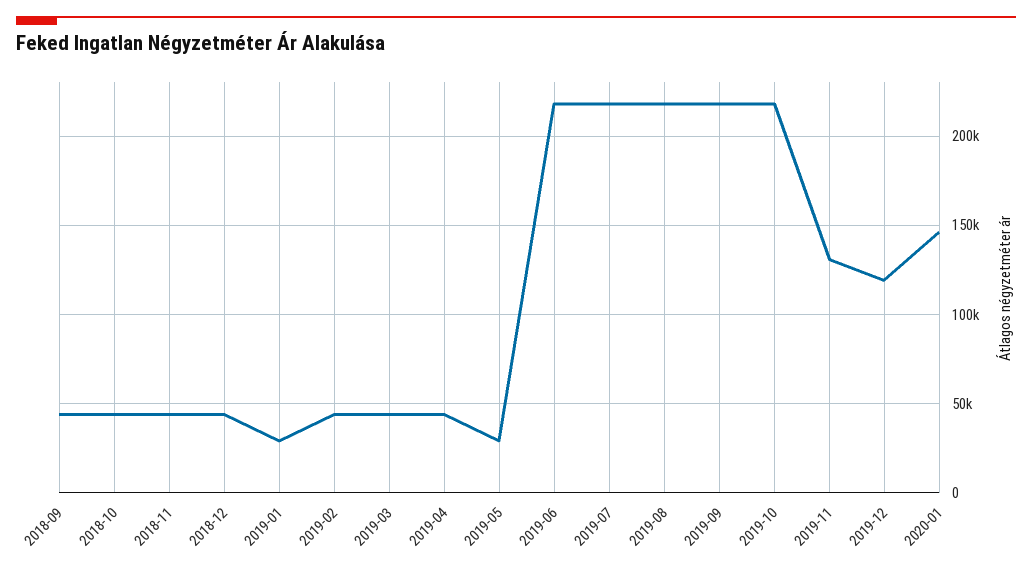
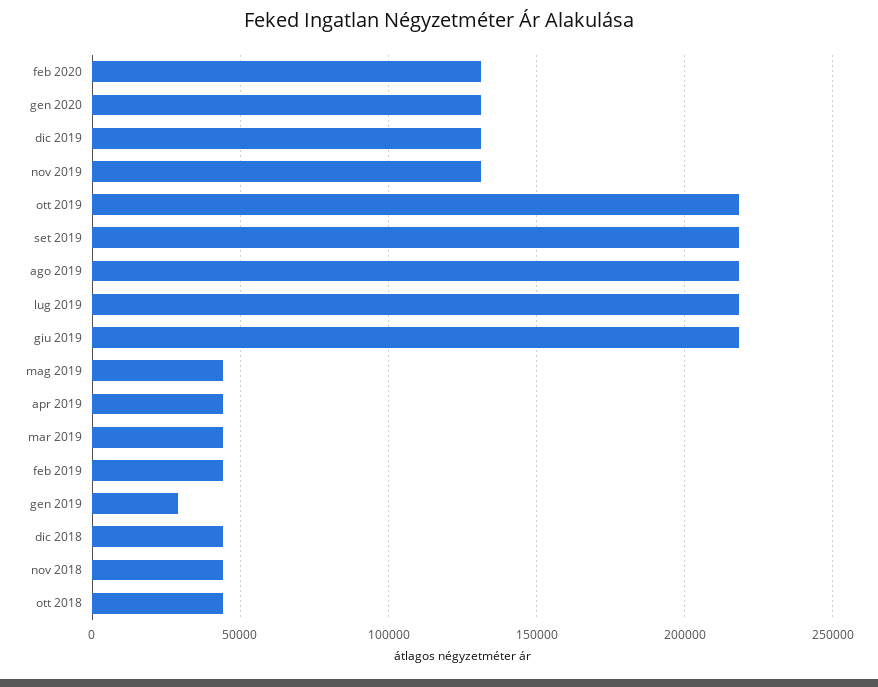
2018-09: 45000 -> none
2019-05: 30000 -> 45000
2019-12: 120000 -> 130000
2020-01: 145000 -> 130000
feb 2020: none -> 130000

